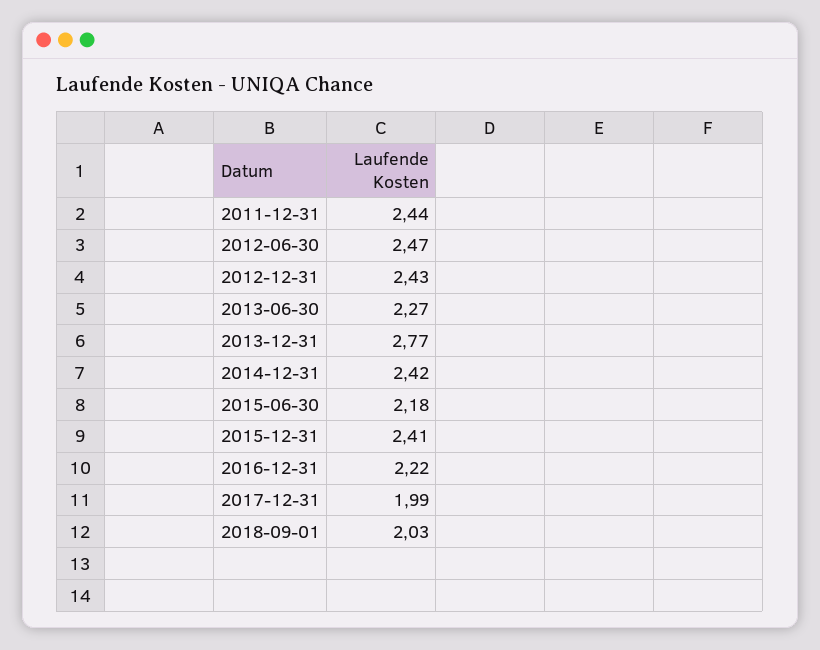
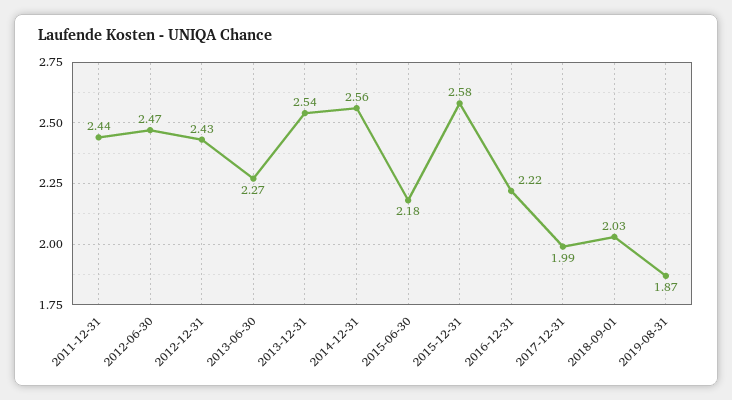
2013-12-31: 2.77 -> 2.54
2014-12-31: 2.42 -> 2.56
2015-12-31: 2.41 -> 2.58
2019-08-31: none -> 1.87

